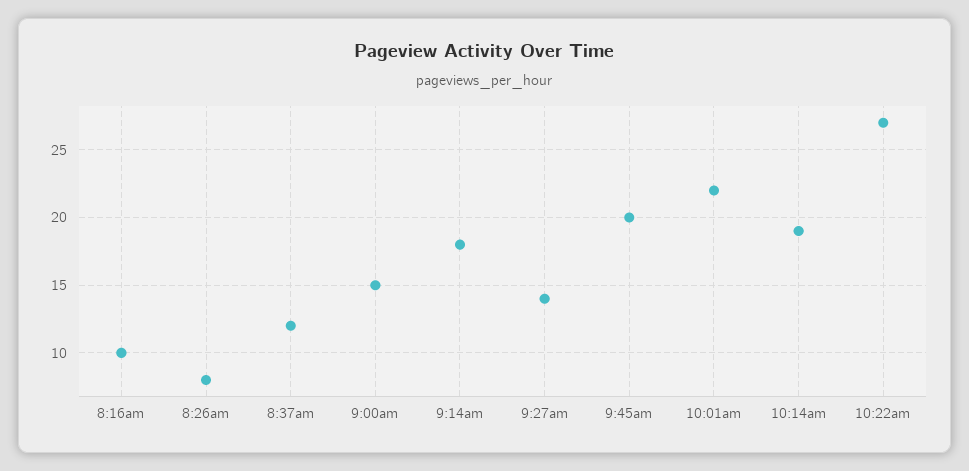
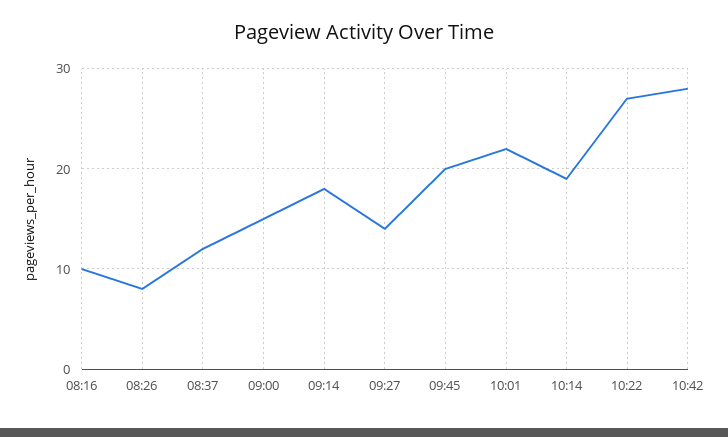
10:42: none -> 28

